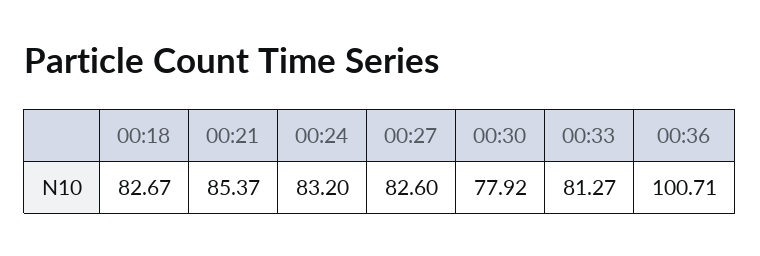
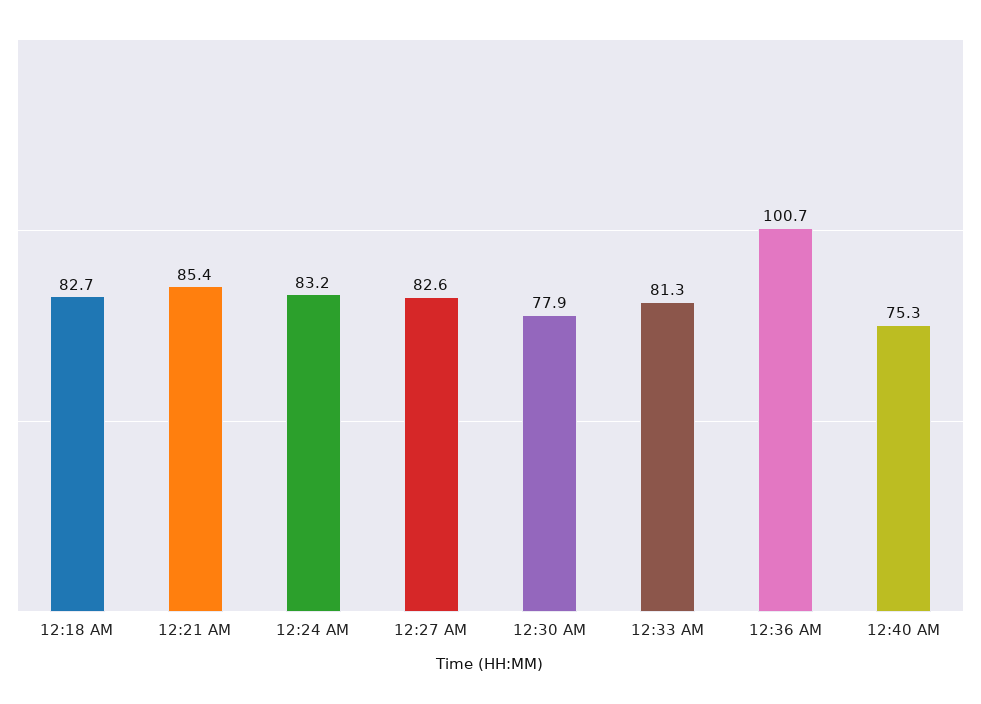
12:40 AM: none -> 75.3

